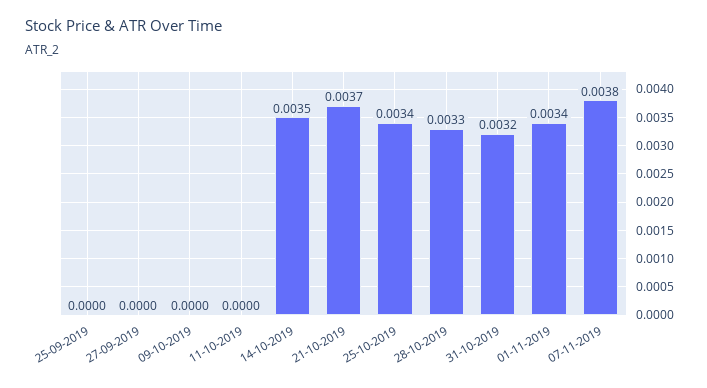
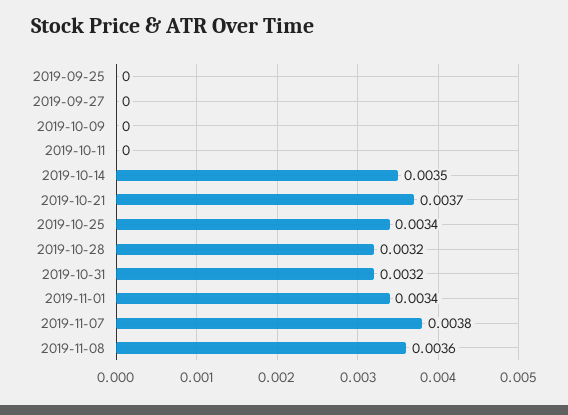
28-10-2019: 0.0033 -> 0.0032
2019-11-08: none -> 0.0036

